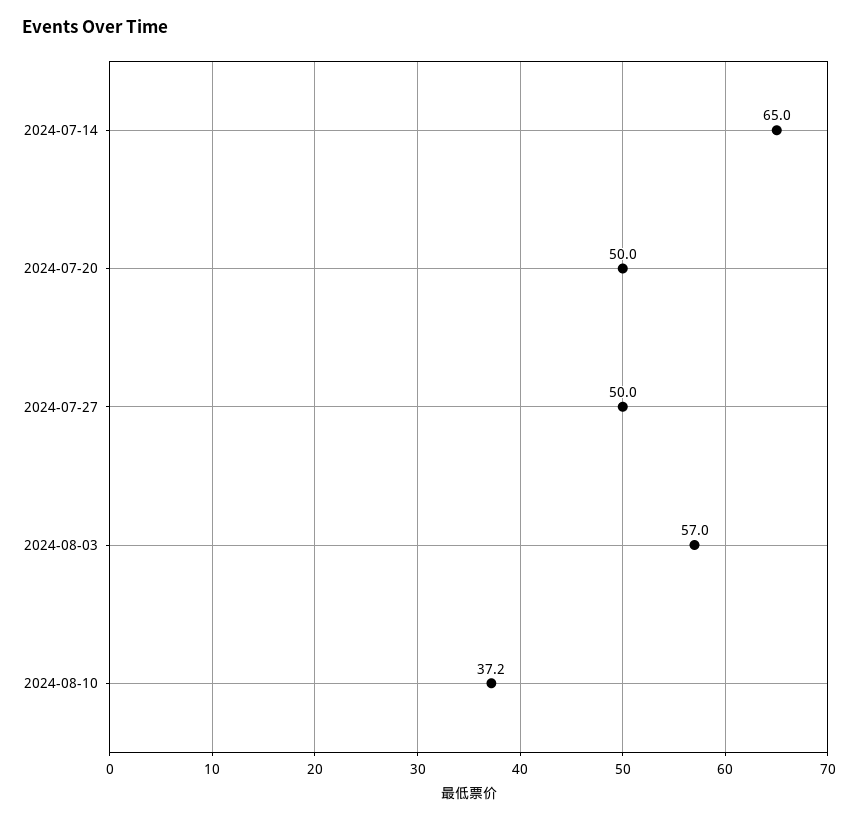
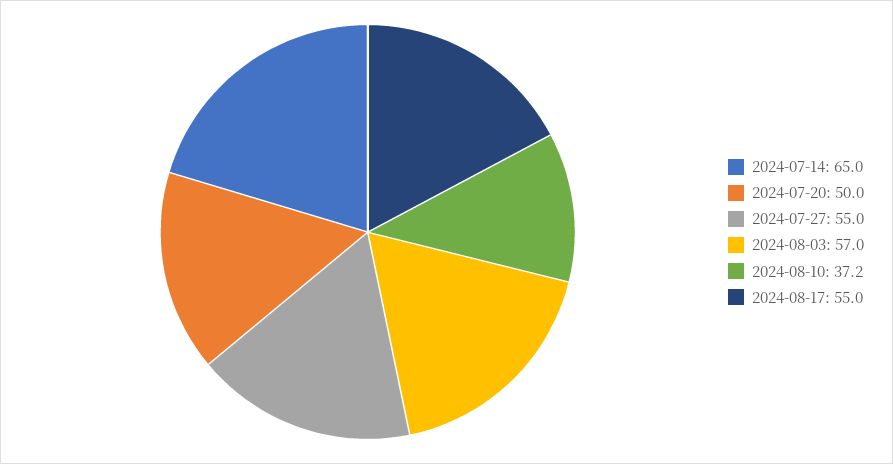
2024-07-27: 50 -> 55
2024-08-17: none -> 55

